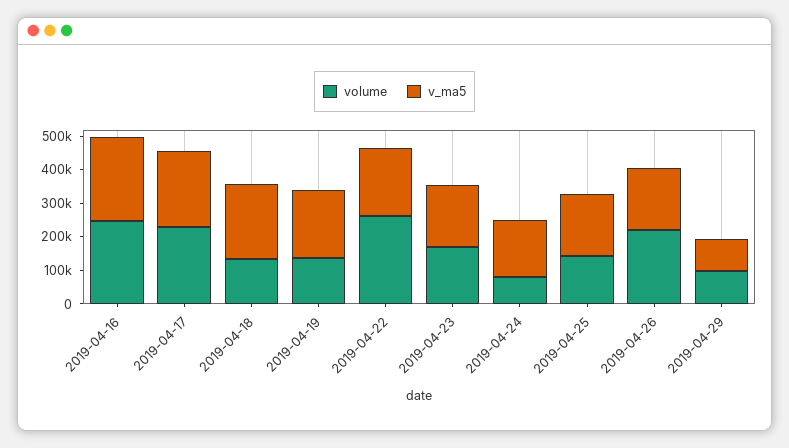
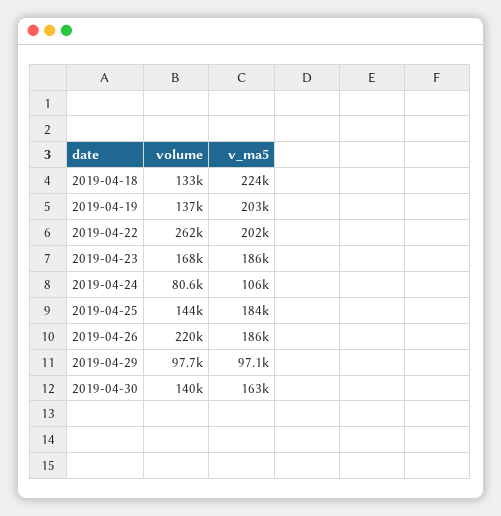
volume, 2019-04-16: 250000 -> none
v_ma5, 2019-04-16: 250000 -> none
volume, 2019-04-17: 225000 -> none
v_ma5, 2019-04-17: 225000 -> none
v_ma5, 2019-04-24: 175000 -> 106000
volume, 2019-04-30: none -> 140000
v_ma5, 2019-04-30: none -> 163000

